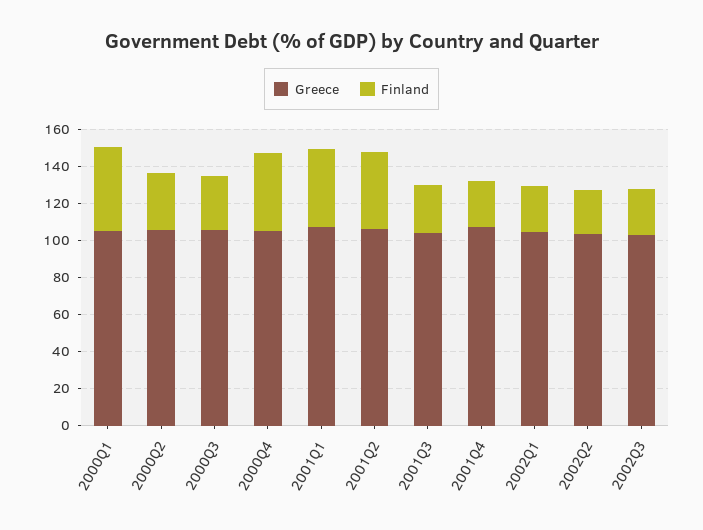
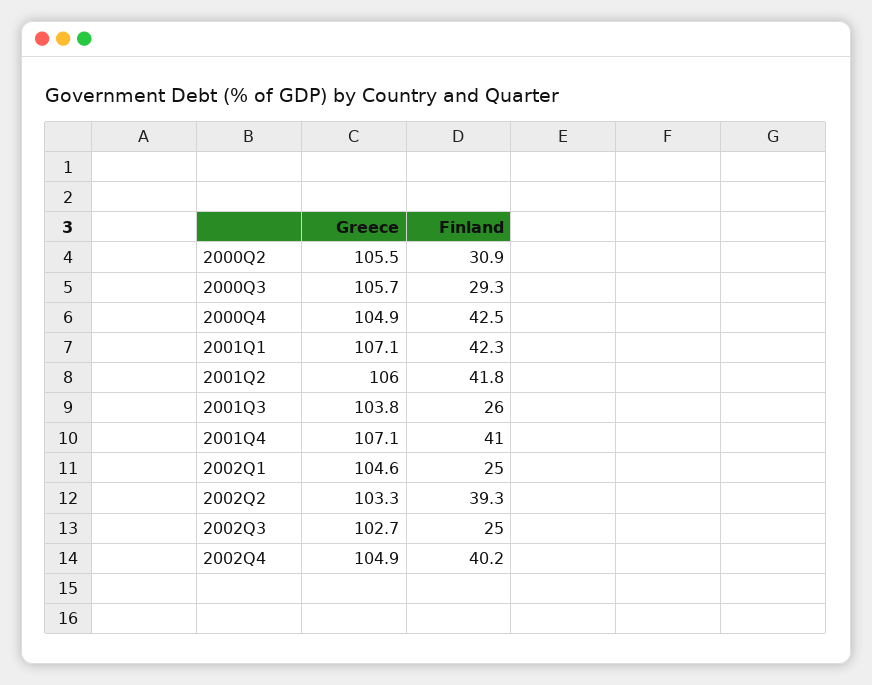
Greece, 2000Q1: 105 -> none
Finland, 2000Q1: 45 -> none
Finland, 2001Q4: 25 -> 41
Finland, 2002Q2: 25 -> 39.3
Greece, 2002Q4: none -> 104.9
Finland, 2002Q4: none -> 40.2

